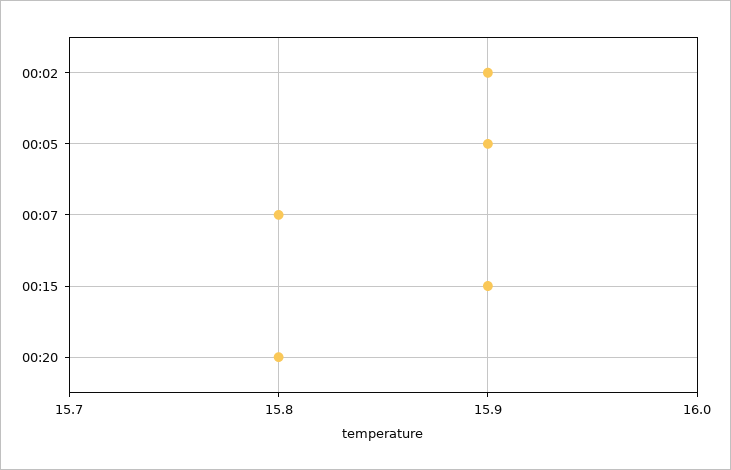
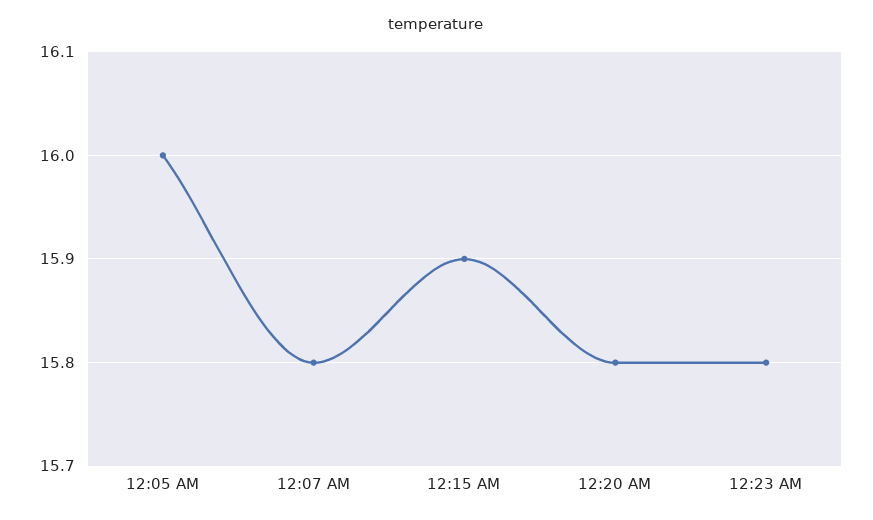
00:02: 15.9 -> none
00:05: 15.9 -> 16
12:23 AM: none -> 15.8

